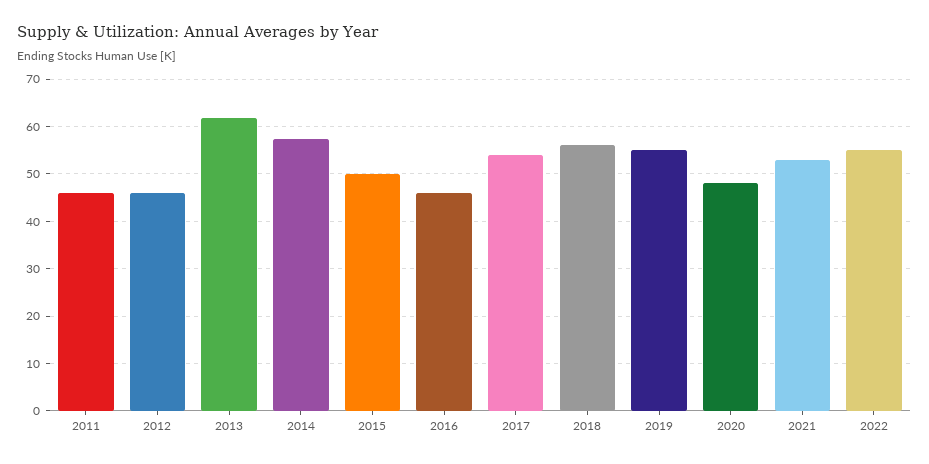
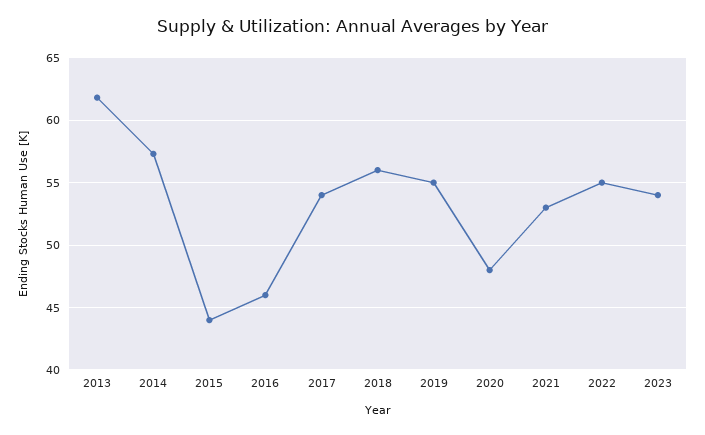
2011: 46 -> none
2012: 46 -> none
2015: 50 -> 44
2023: none -> 54

